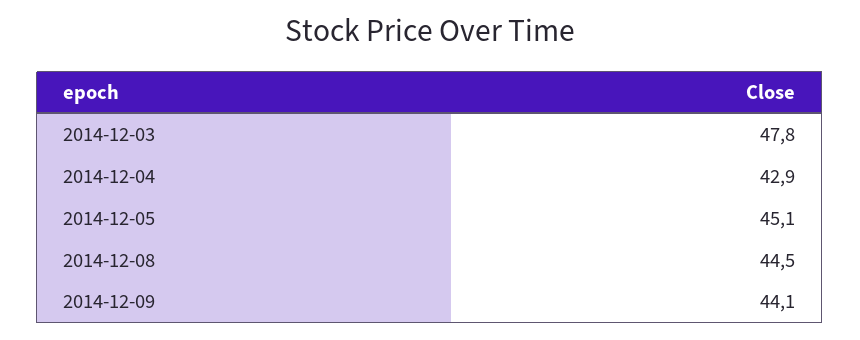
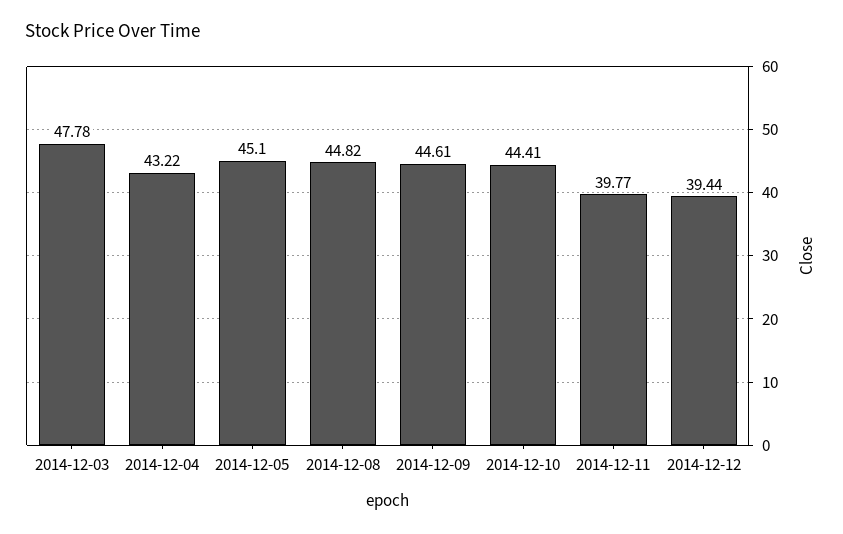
2014-12-04: 42.9 -> 43.22
2014-12-08: 44.5 -> 44.82
2014-12-09: 44.1 -> 44.61
2014-12-10: none -> 44.41
2014-12-11: none -> 39.77
2014-12-12: none -> 39.44

